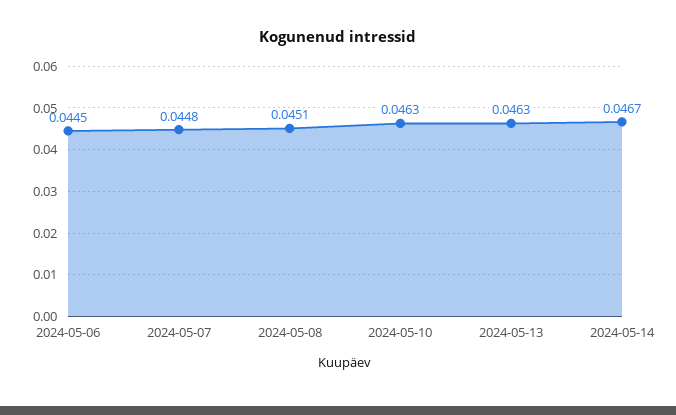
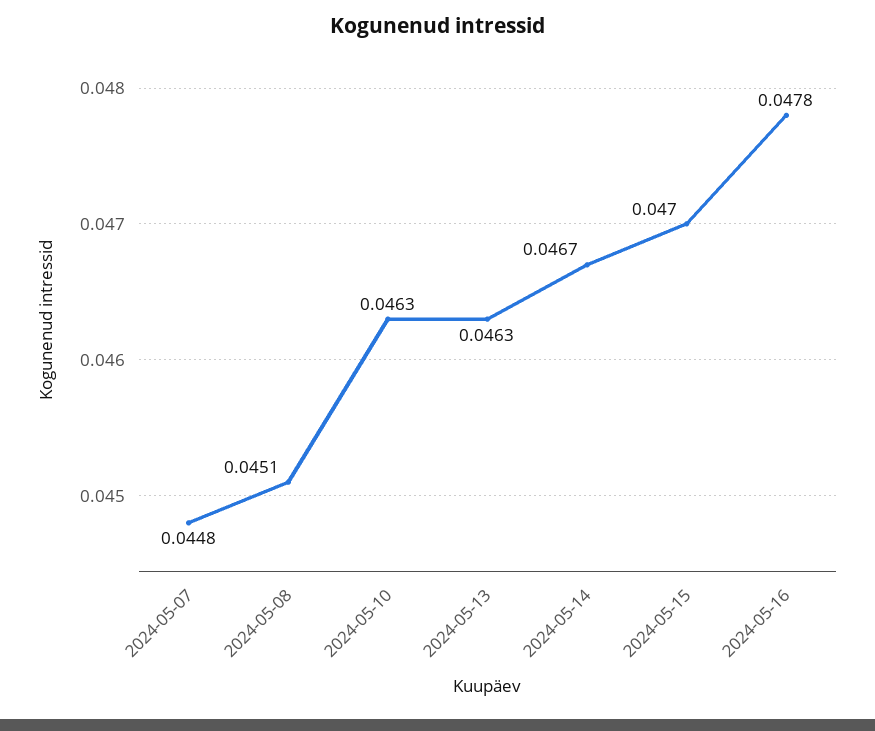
2024-05-06: 0.0445 -> none
2024-05-15: none -> 0.047
2024-05-16: none -> 0.0478

